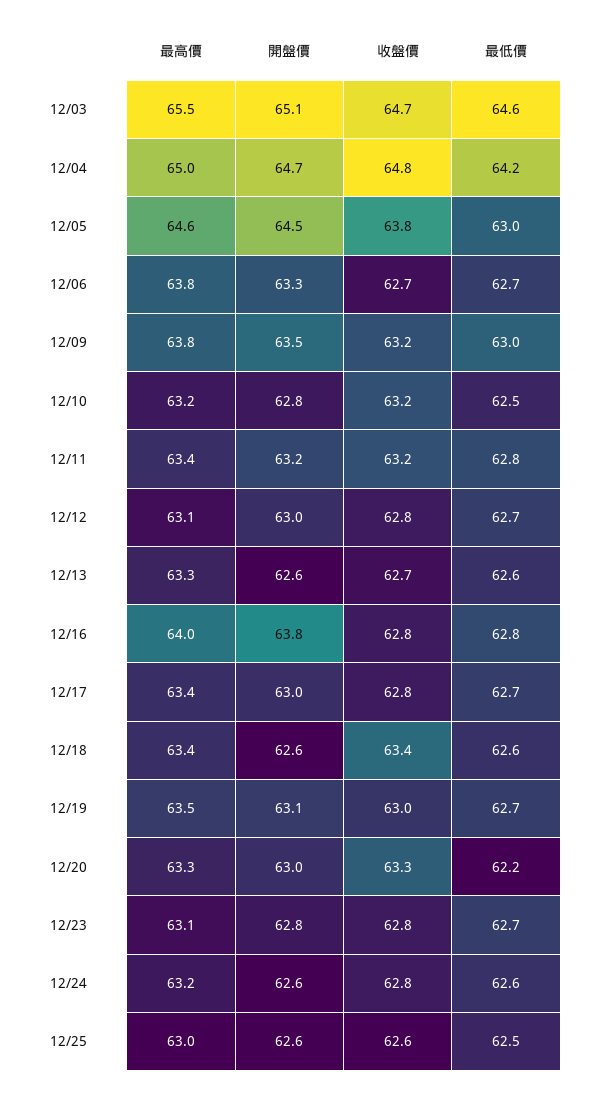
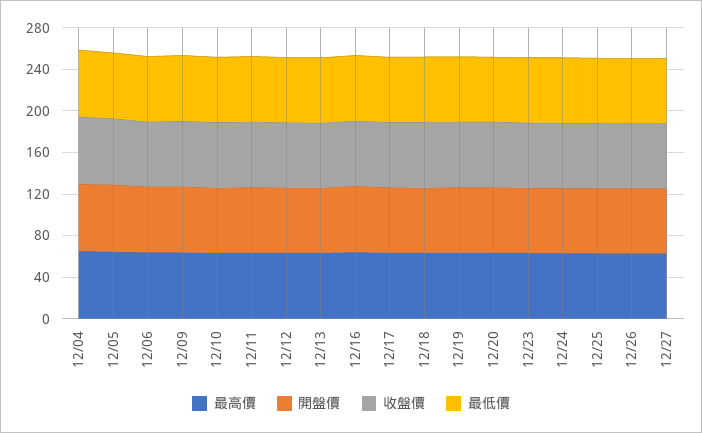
最高價, 12/03: 65.5 -> none
開盤價, 12/03: 65.1 -> none
收盤價, 12/03: 64.7 -> none
最低價, 12/03: 64.6 -> none
最高價, 12/26: none -> 60
開盤價, 12/26: none -> 60
收盤價, 12/26: none -> 60
最低價, 12/26: none -> 60
最高價, 12/27: none -> 60
開盤價, 12/27: none -> 60
收盤價, 12/27: none -> 60
最低價, 12/27: none -> 60

